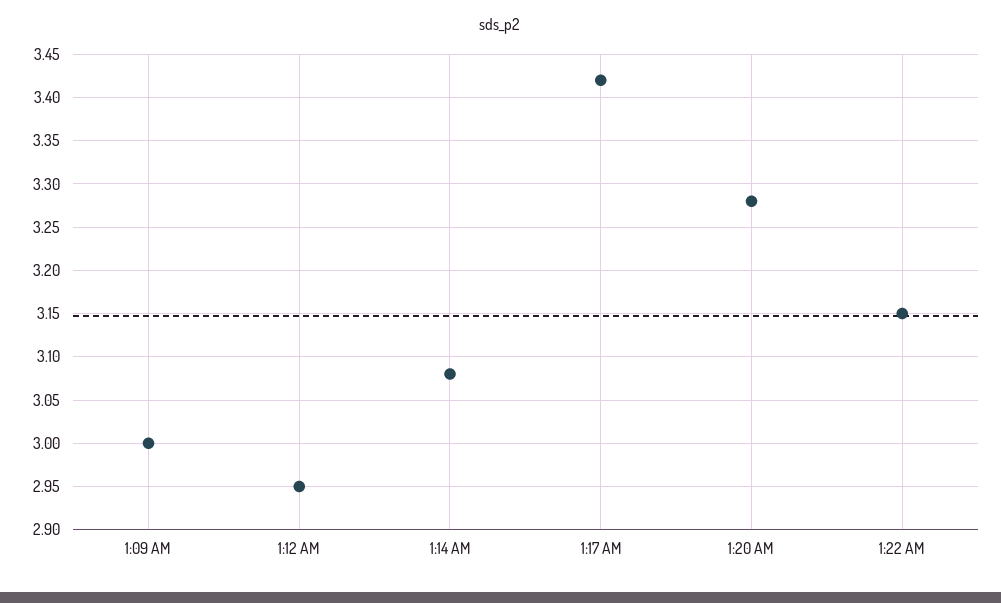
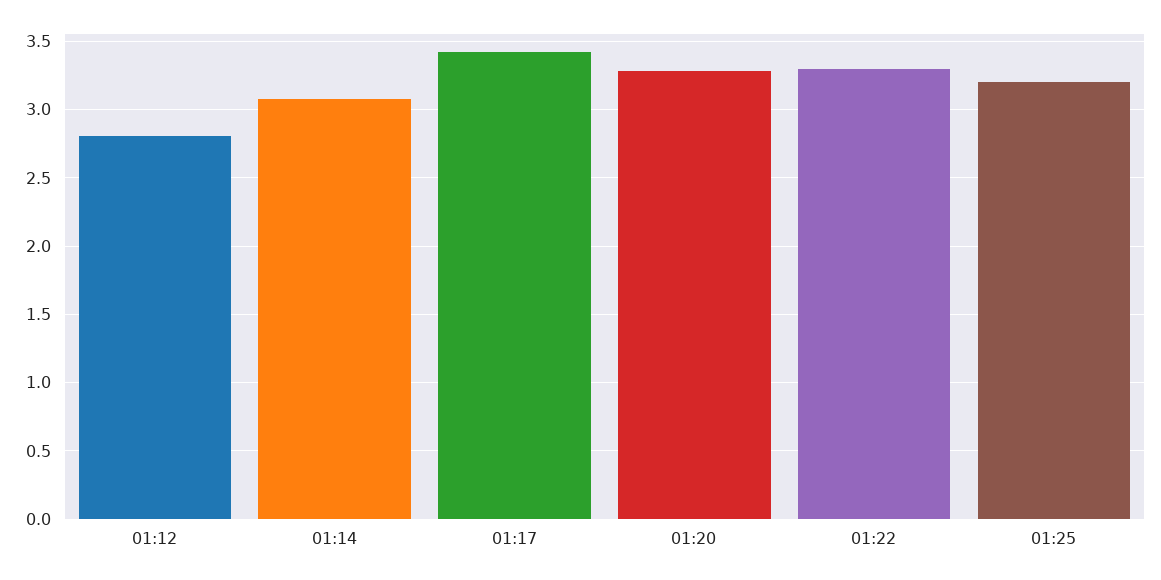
1:09 AM: 3 -> none
1:12 AM: 2.95 -> 2.8
1:22 AM: 3.15 -> 3.3
01:25: none -> 3.2

